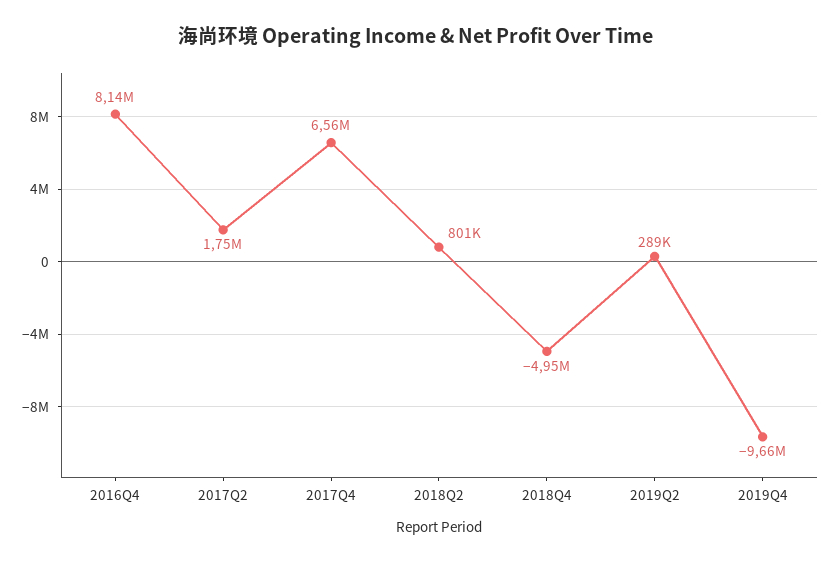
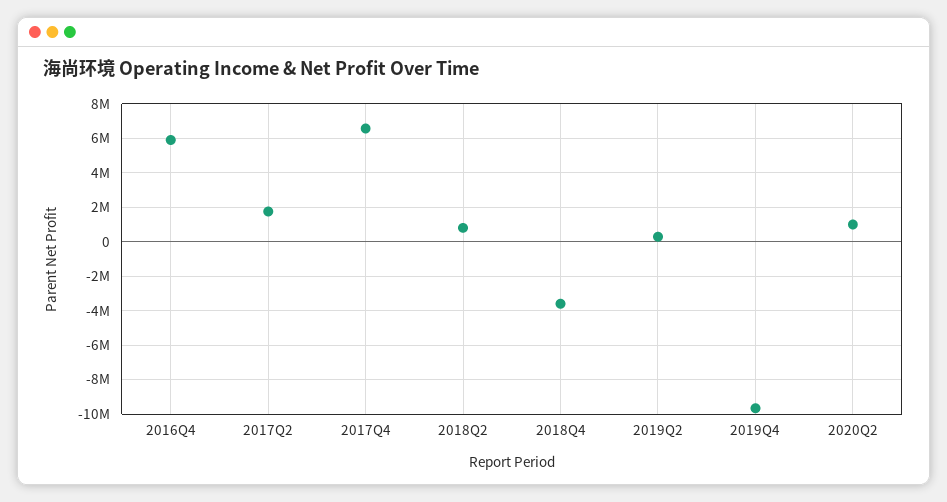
2016Q4: 8140000 -> 6000000
2018Q4: -4950000 -> -3500000
2020Q2: none -> 1000000

